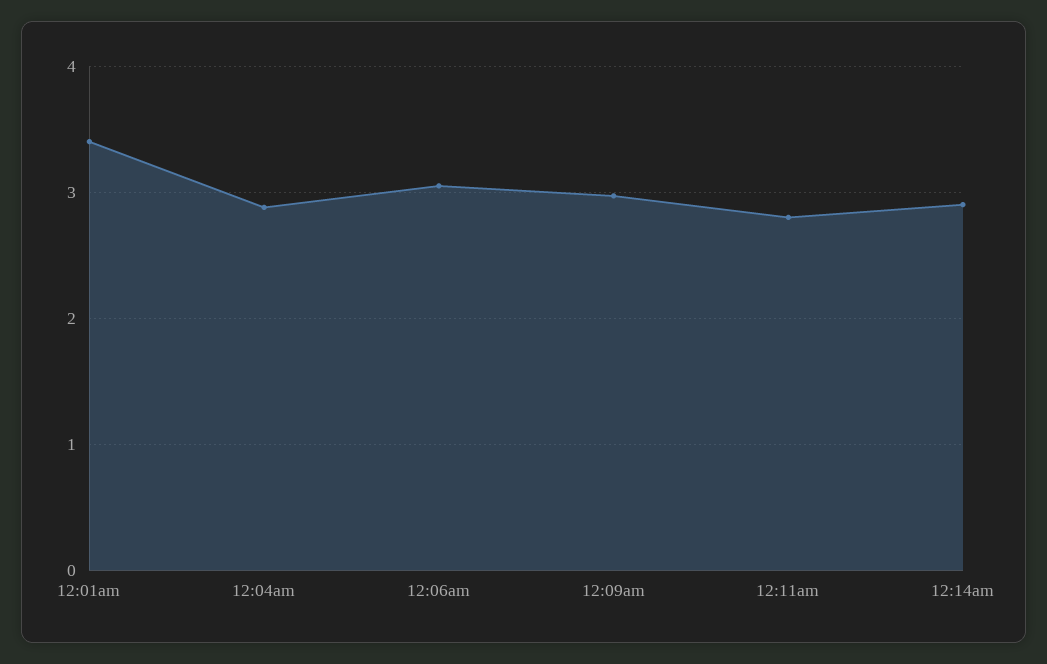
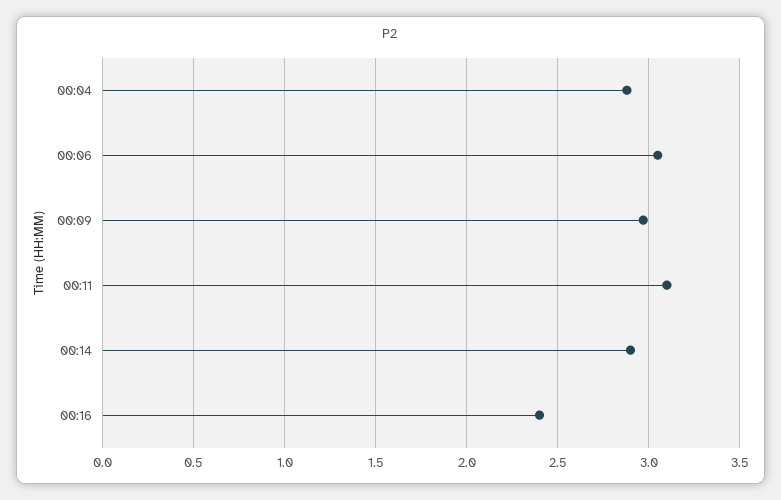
12:01am: 3.4 -> none
12:11am: 2.8 -> 3.1
00:16: none -> 2.4

